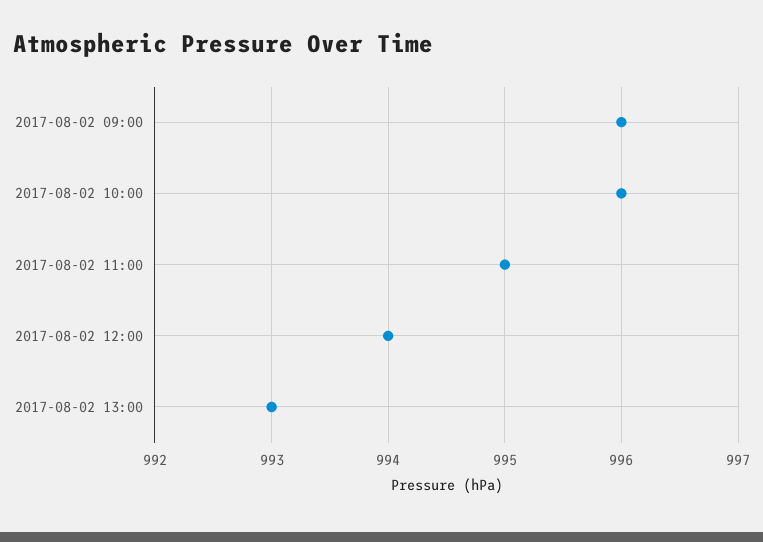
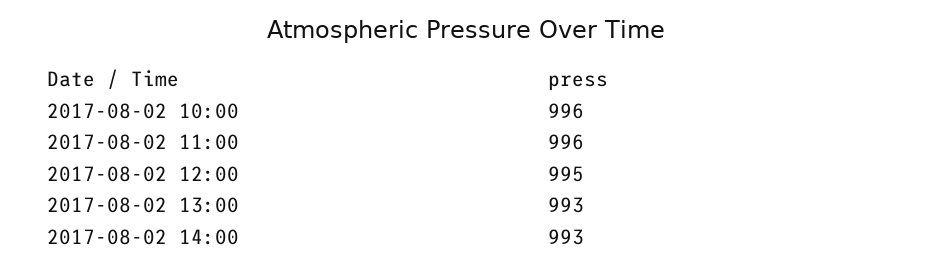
2017-08-02 09:00: 996 -> none
2017-08-02 11:00: 995 -> 996
2017-08-02 12:00: 994 -> 995
2017-08-02 14:00: none -> 993

